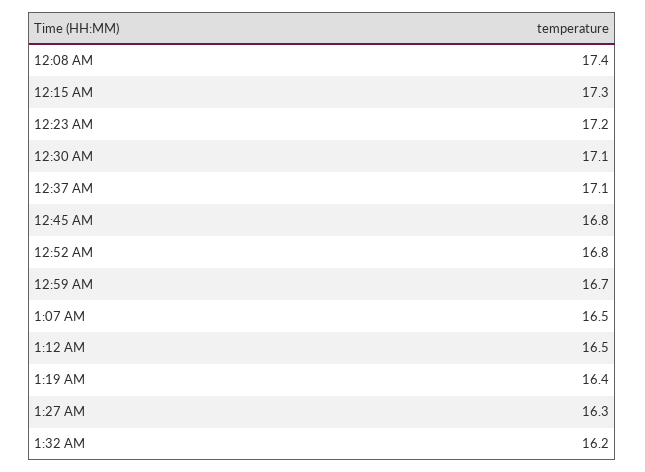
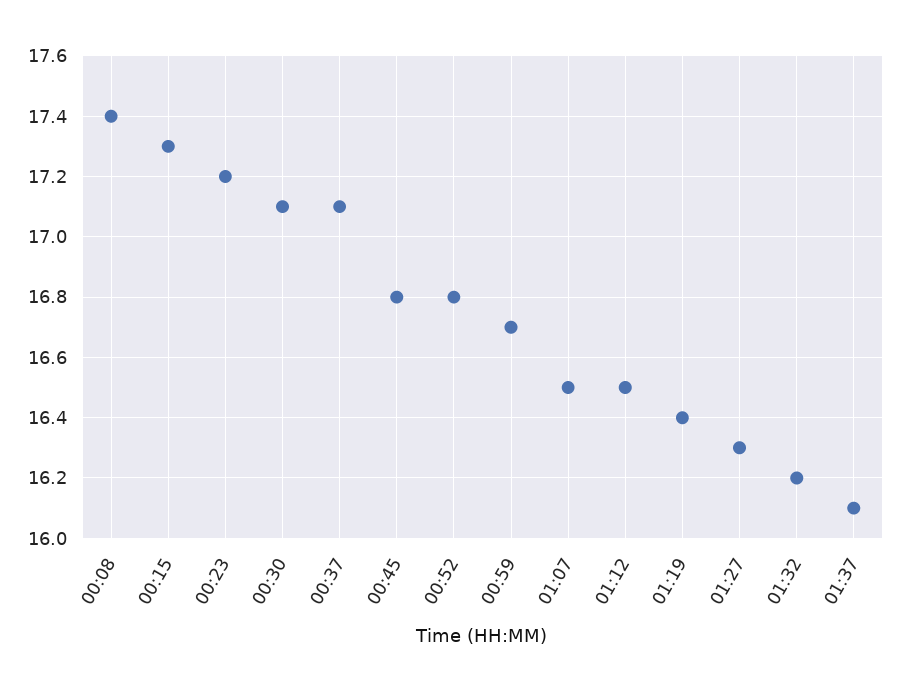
01:37: none -> 16.1

